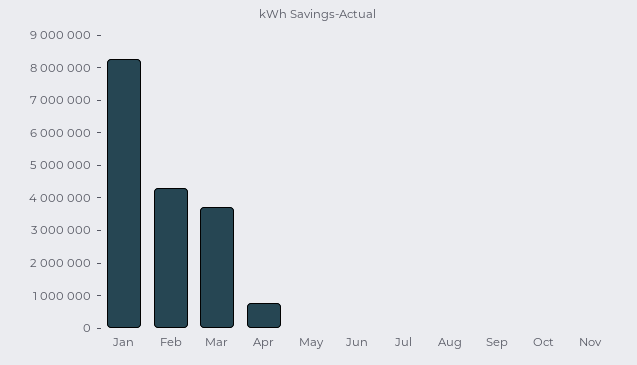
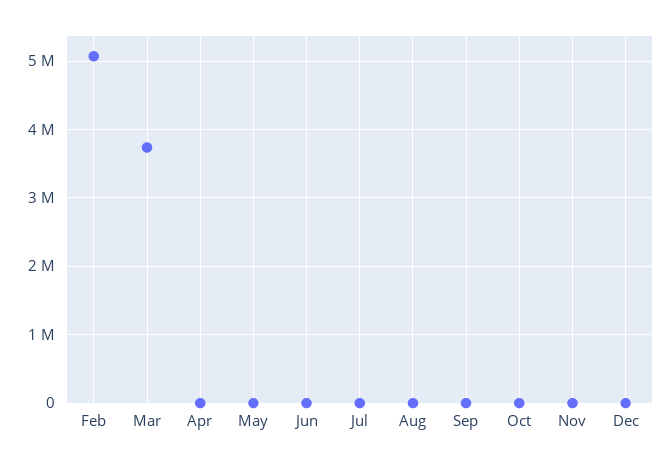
Jan: 8250000 -> none
Feb: 4250000 -> 5100000
Apr: 750000 -> 0
Dec: none -> 0

